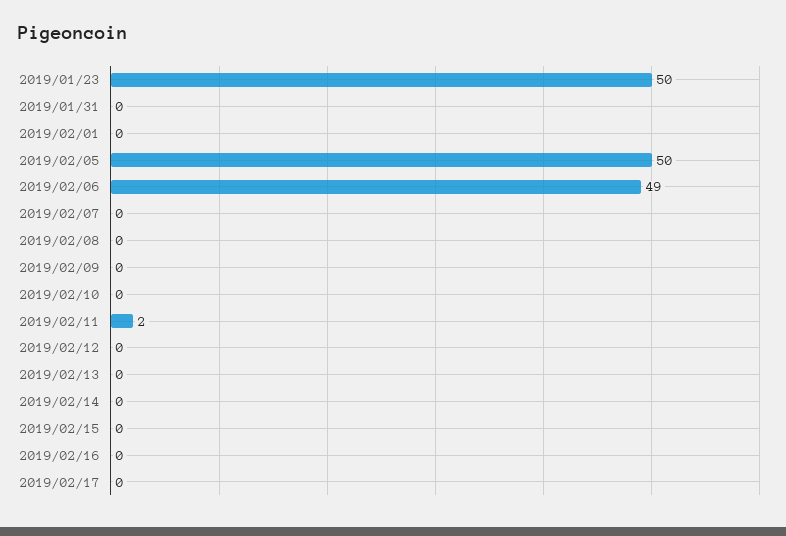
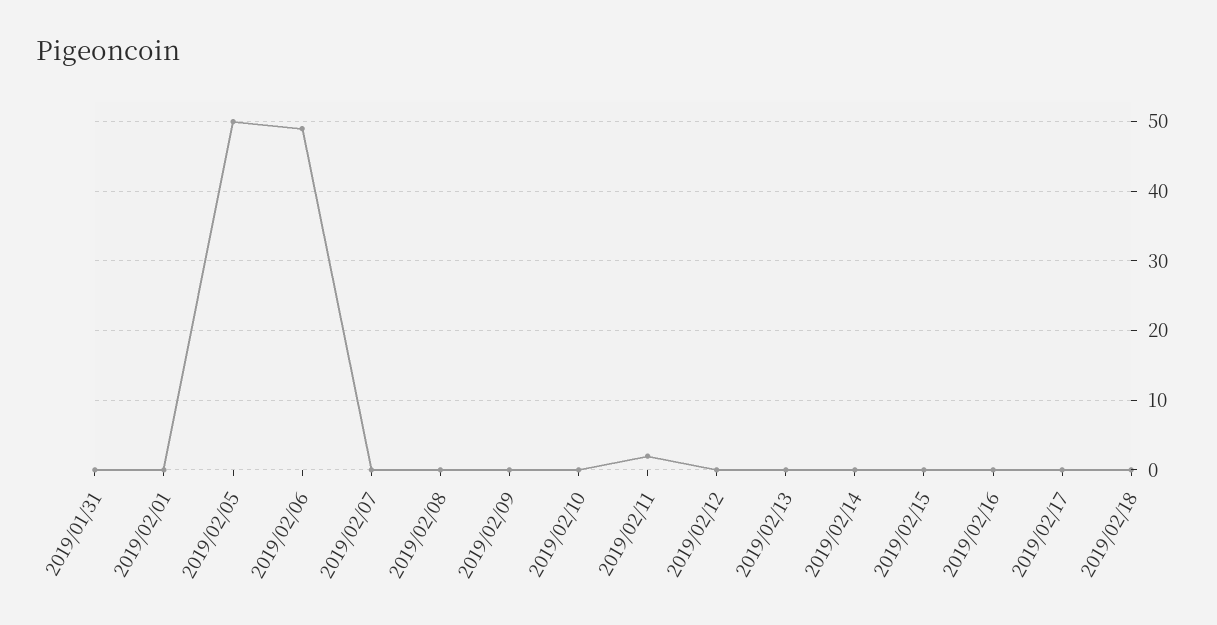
2019/01/23: 50 -> none
2019/02/18: none -> 0

